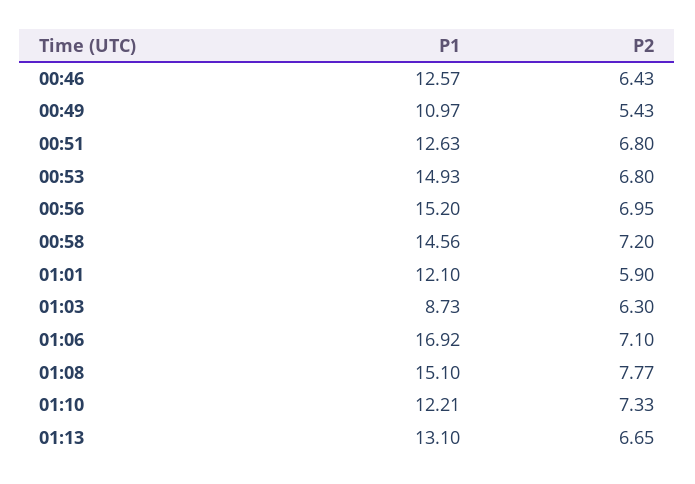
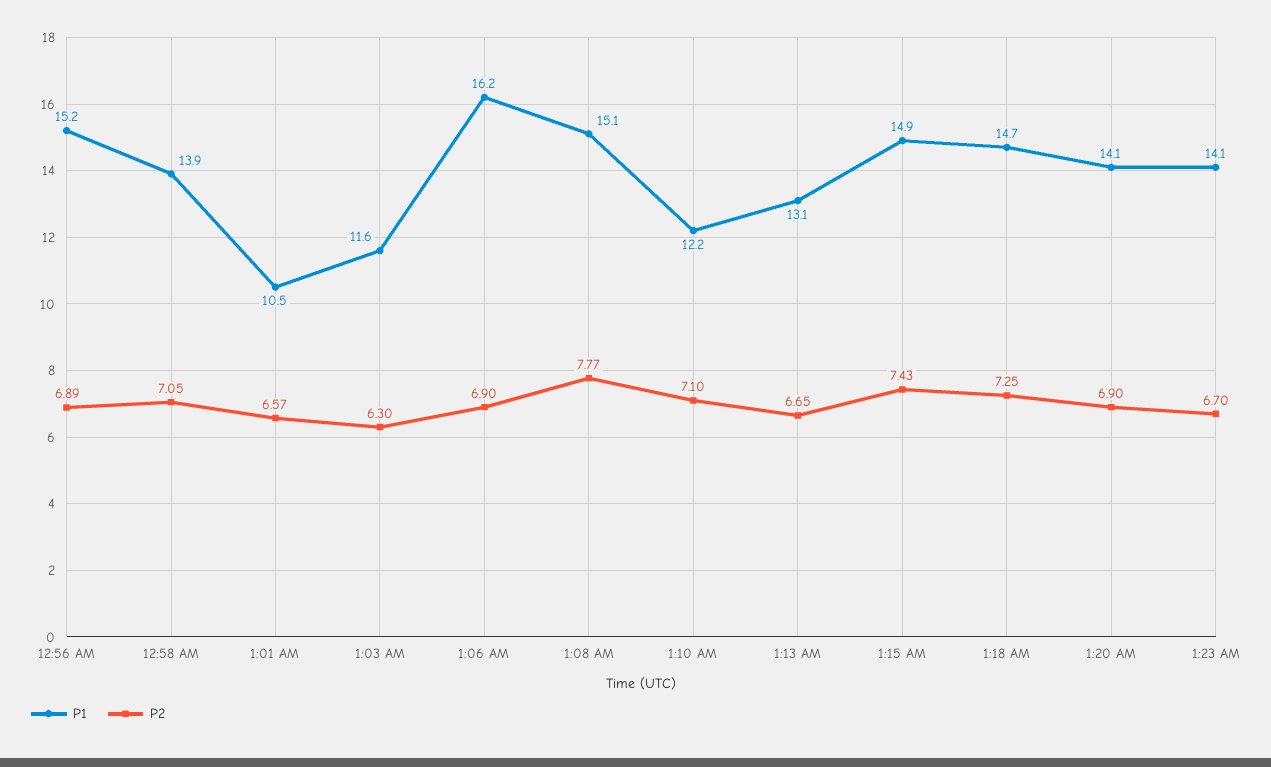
P1, 00:46: 12.57 -> none
P2, 00:46: 6.43 -> none
P1, 00:49: 10.97 -> none
P2, 00:49: 5.43 -> none
P1, 00:51: 12.63 -> none
P2, 00:51: 6.8 -> none
P1, 00:53: 14.93 -> none
P2, 00:53: 6.8 -> none
P2, 00:56: 6.95 -> 6.89
P1, 00:58: 14.56 -> 13.9
P2, 00:58: 7.2 -> 7.05
P1, 01:01: 12.1 -> 10.5
P2, 01:01: 5.9 -> 6.57
P1, 01:03: 8.73 -> 11.6
P1, 01:06: 16.92 -> 16.2
P2, 01:06: 7.1 -> 6.9
P2, 01:10: 7.33 -> 7.1
P1, 1:15 AM: none -> 14.9
P2, 1:15 AM: none -> 7.43
P1, 1:18 AM: none -> 14.7
P2, 1:18 AM: none -> 7.25
P1, 1:20 AM: none -> 14.1
P2, 1:20 AM: none -> 6.9
P1, 1:23 AM: none -> 14.1
P2, 1:23 AM: none -> 6.7

